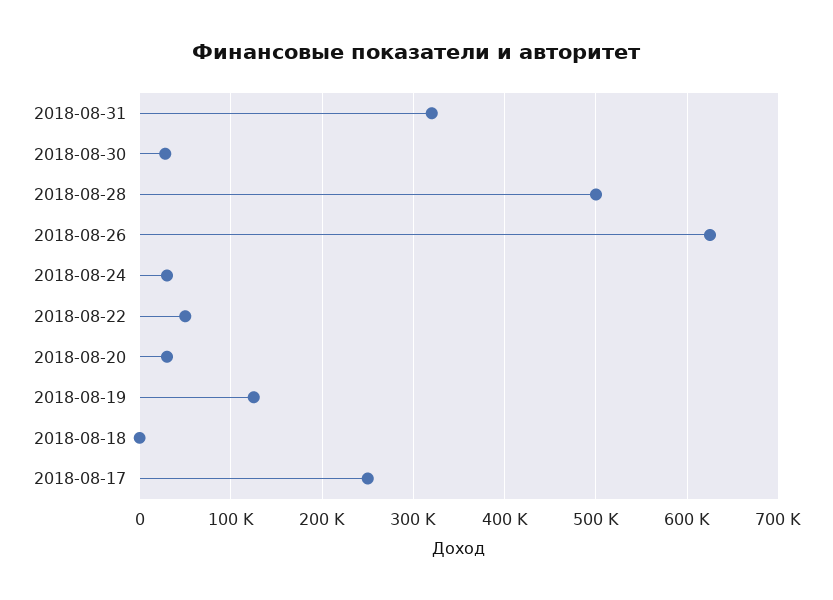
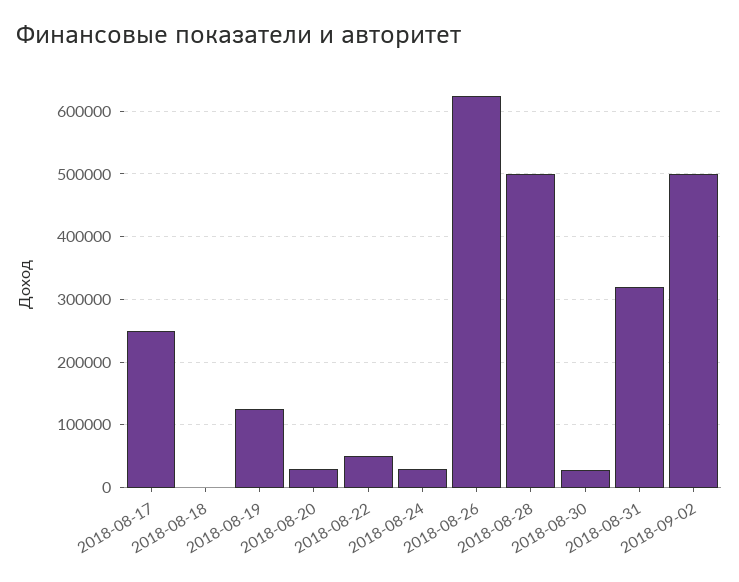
2018-09-02: none -> 500000

